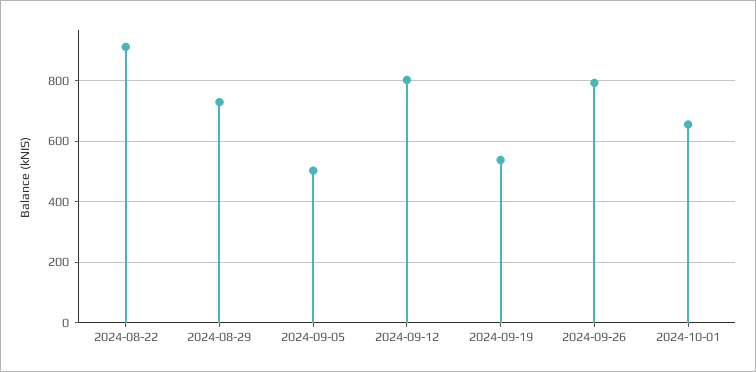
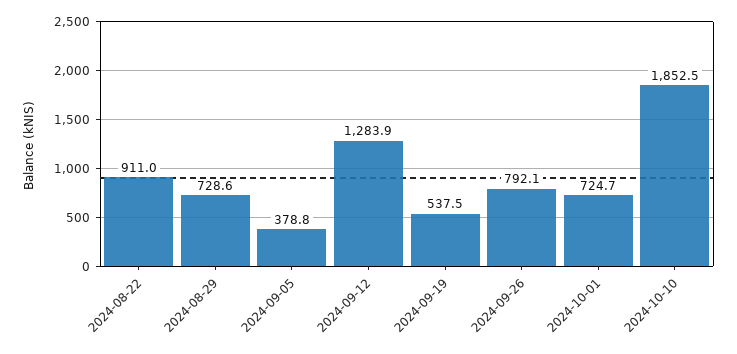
2024-09-05: 500 -> 378.8
2024-09-12: 800 -> 1283.9
2024-10-01: 660 -> 724.7
2024-10-10: none -> 1852.5

